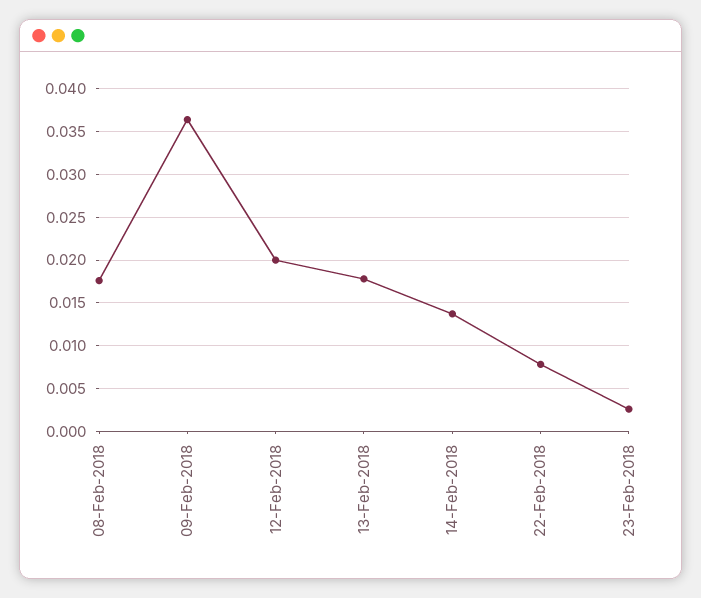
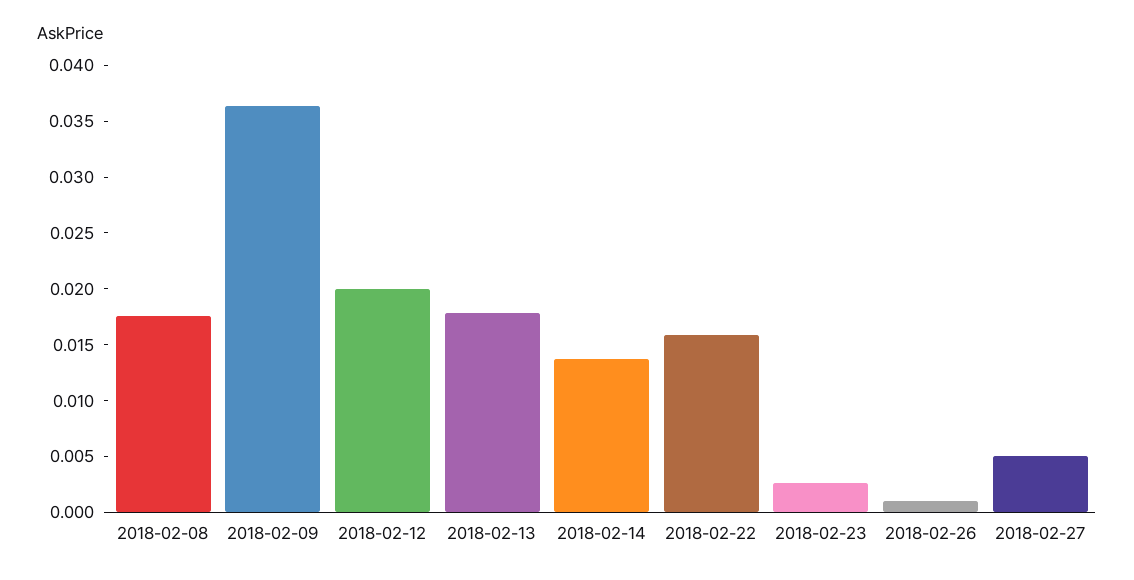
22-Feb-2018: 0.008 -> 0.016
2018-02-26: none -> 0.001
2018-02-27: none -> 0.005

